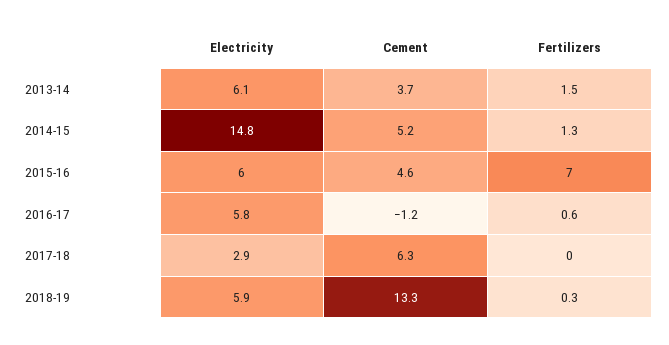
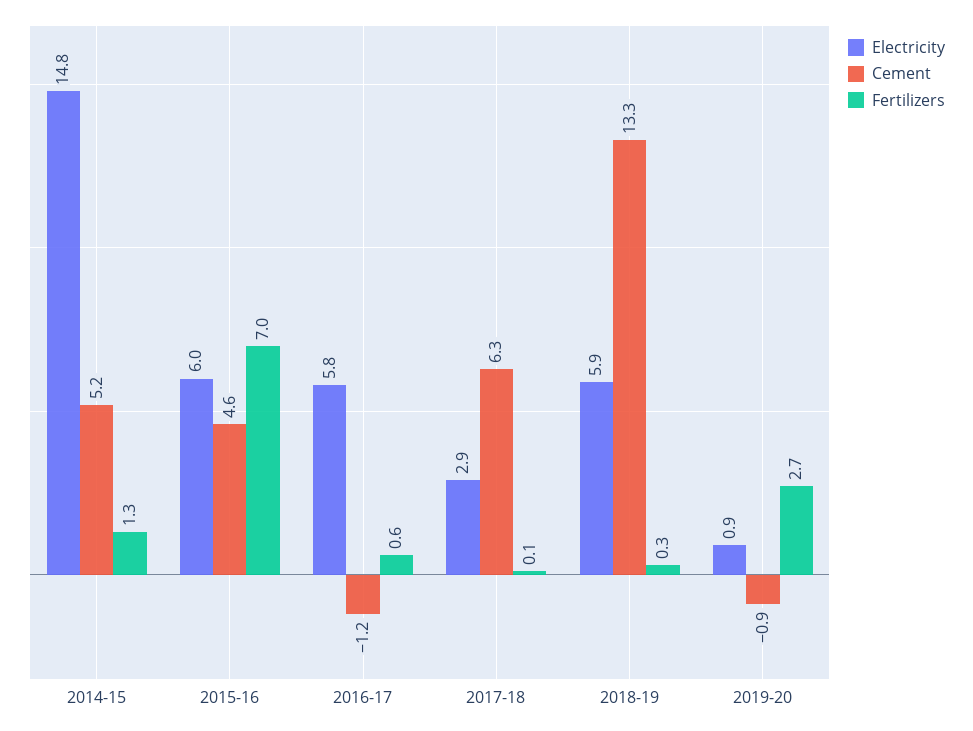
Electricity, 2013-14: 6.1 -> none
Cement, 2013-14: 3.7 -> none
Fertilizers, 2013-14: 1.5 -> none
Fertilizers, 2017-18: 0 -> 0.1
Electricity, 2019-20: none -> 0.9
Cement, 2019-20: none -> -0.9
Fertilizers, 2019-20: none -> 2.7

